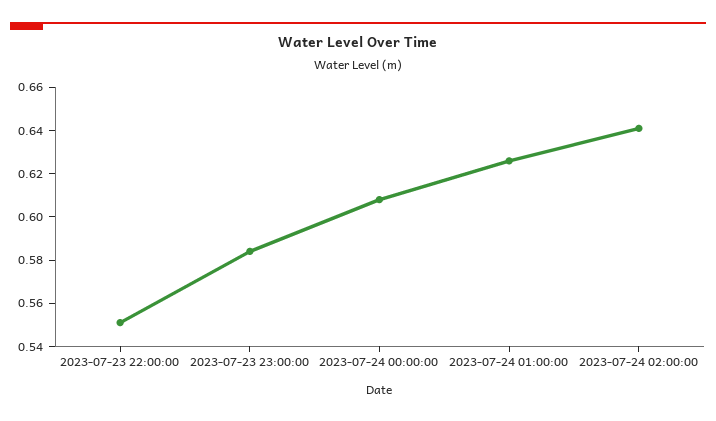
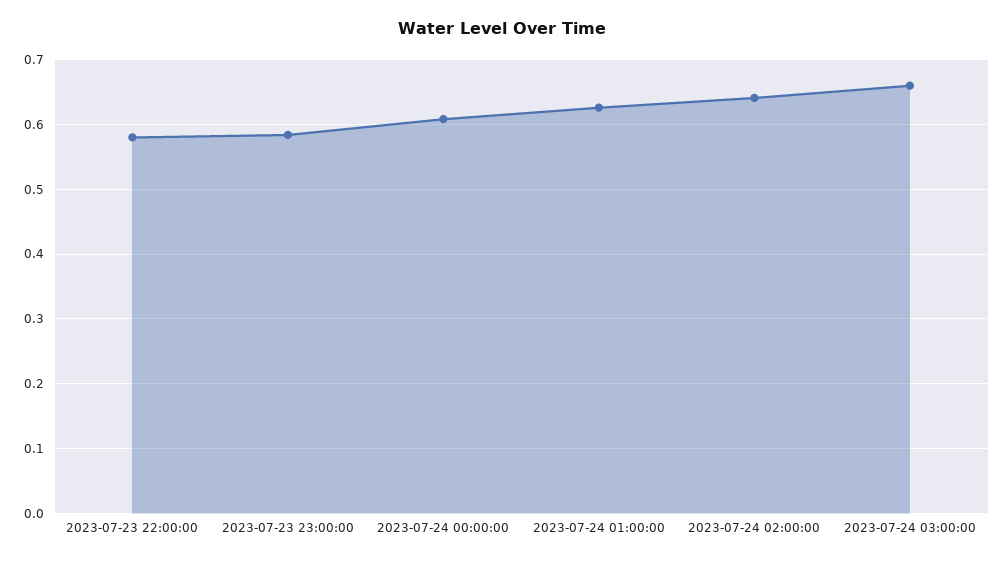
2023-07-23 22:00:00: 0.55 -> 0.58
2023-07-24 03:00:00: none -> 0.66

